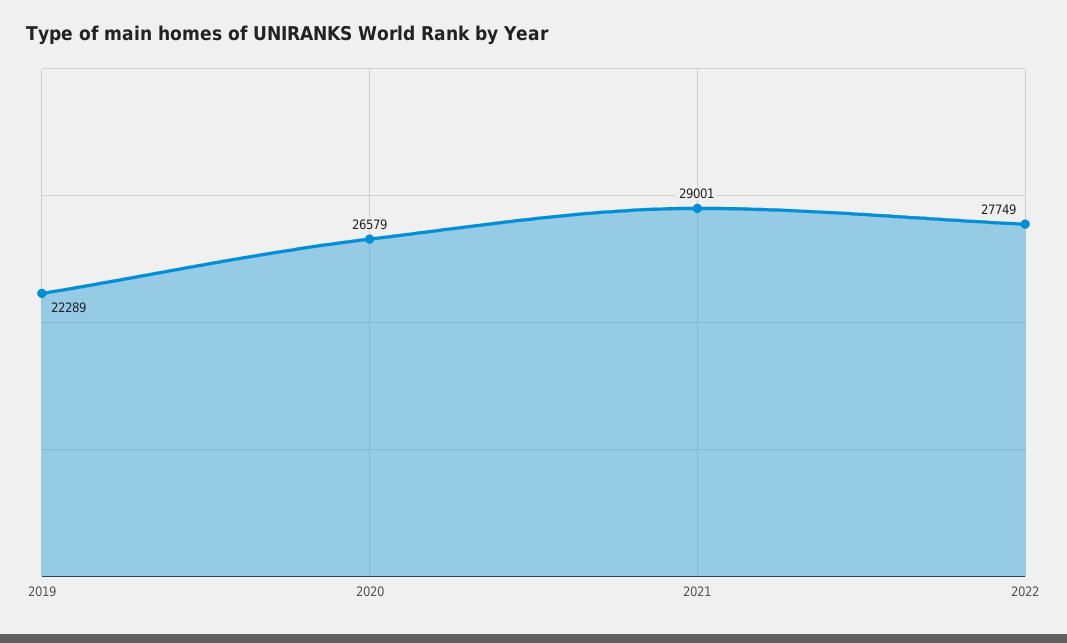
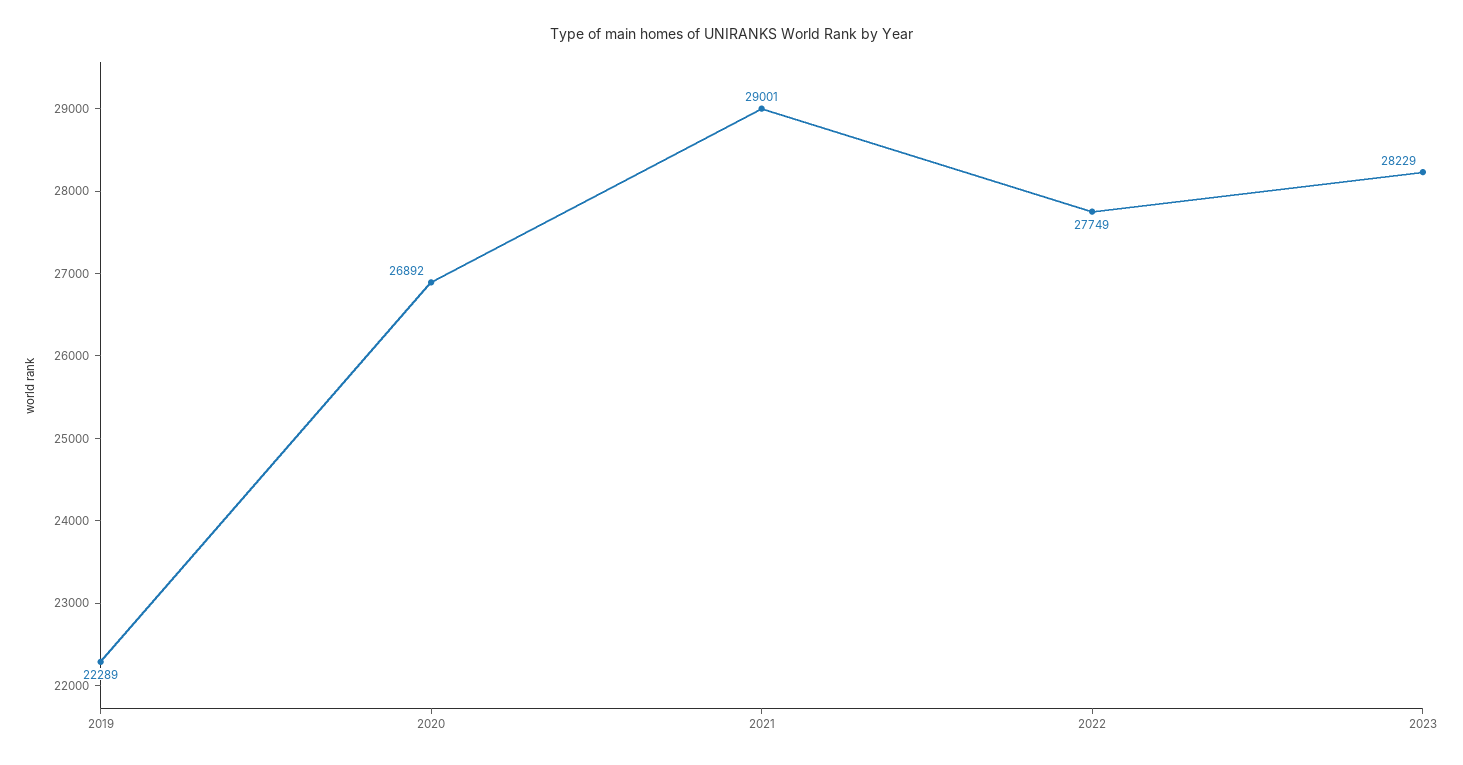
2020: 26579 -> 26892
2023: none -> 28229

